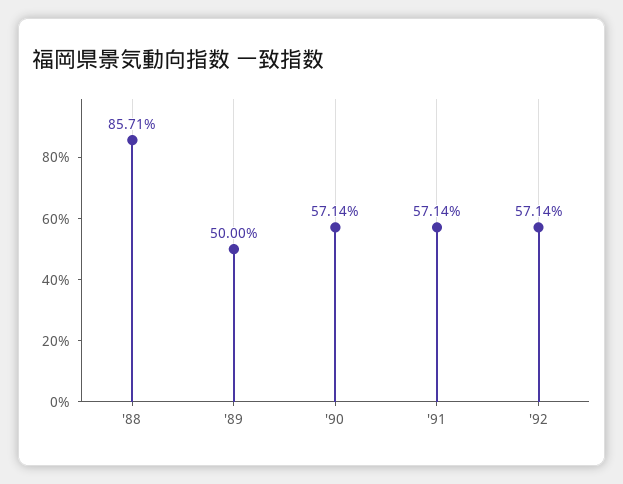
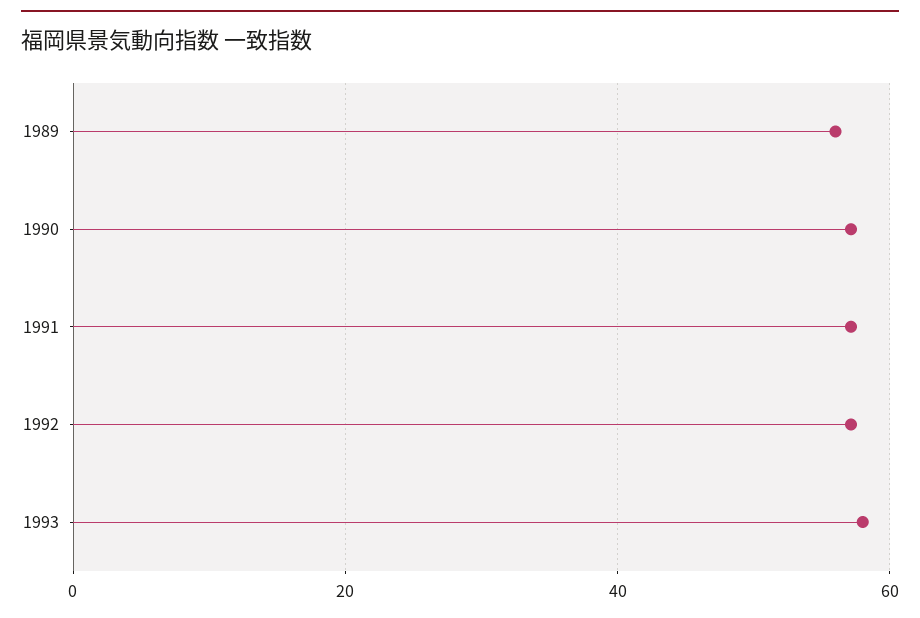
'88: 85.71 -> none
'89: 50 -> 56
1993: none -> 58

